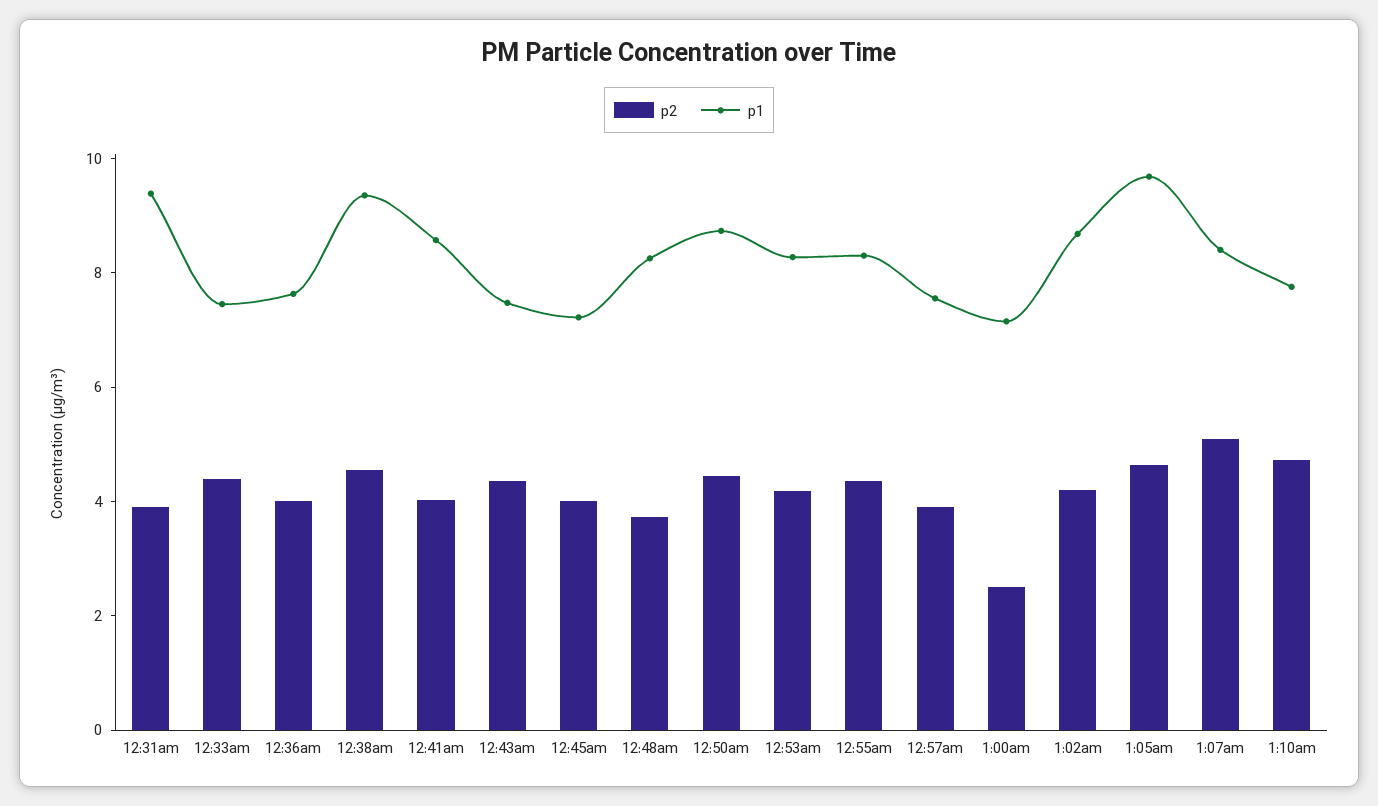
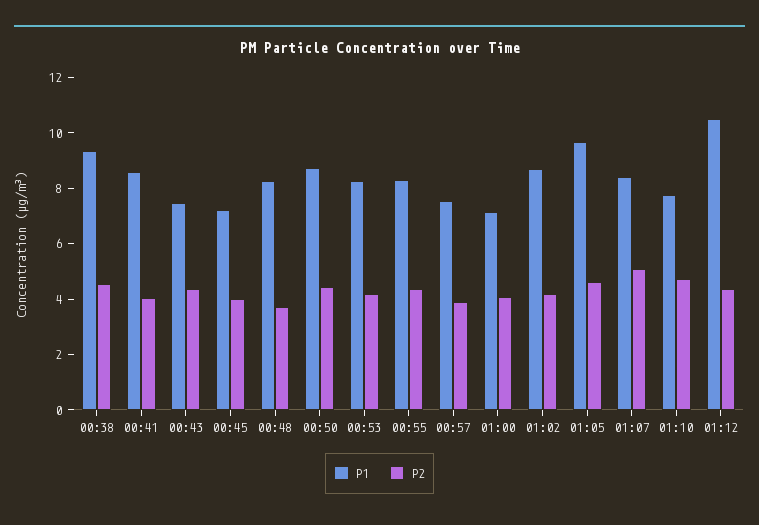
p2, 12:31am: 4 -> none
p1, 12:31am: 9.5 -> none
p2, 12:33am: 4.5 -> none
p1, 12:33am: 7.5 -> none
p2, 12:36am: 4 -> none
p1, 12:36am: 7.5 -> none
p2, 1:00am: 2.5 -> 4
p1, 01:12: none -> 10.5
p2, 01:12: none -> 4.5

